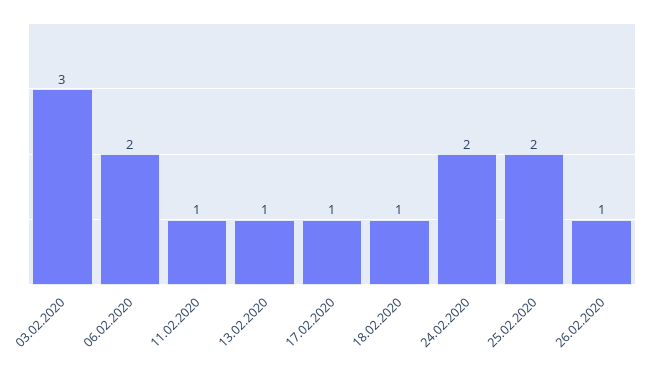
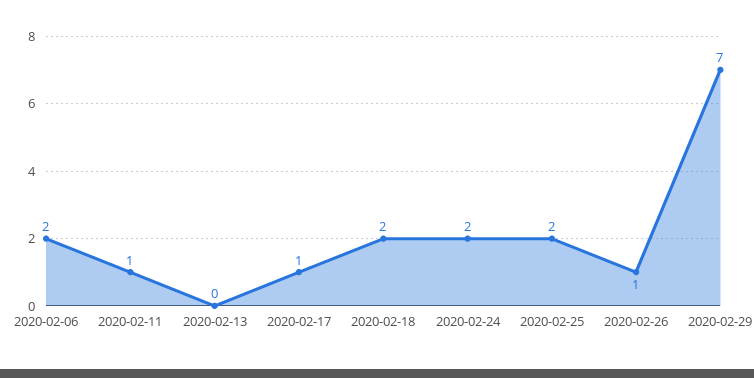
03.02.2020: 3 -> none
13.02.2020: 1 -> 0
18.02.2020: 1 -> 2
2020-02-29: none -> 7

